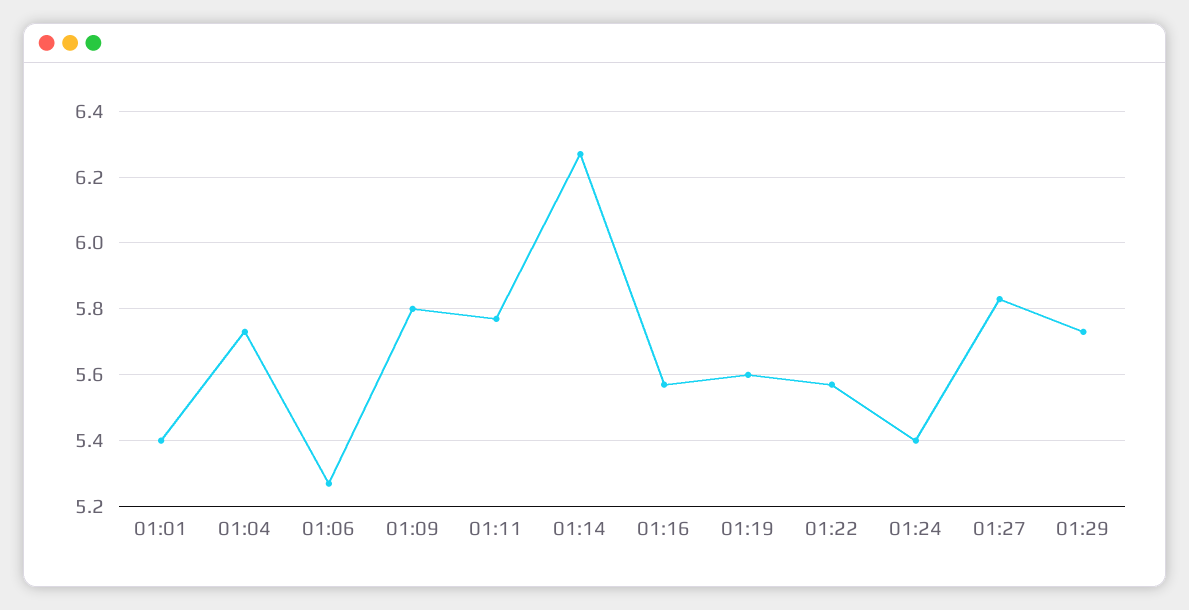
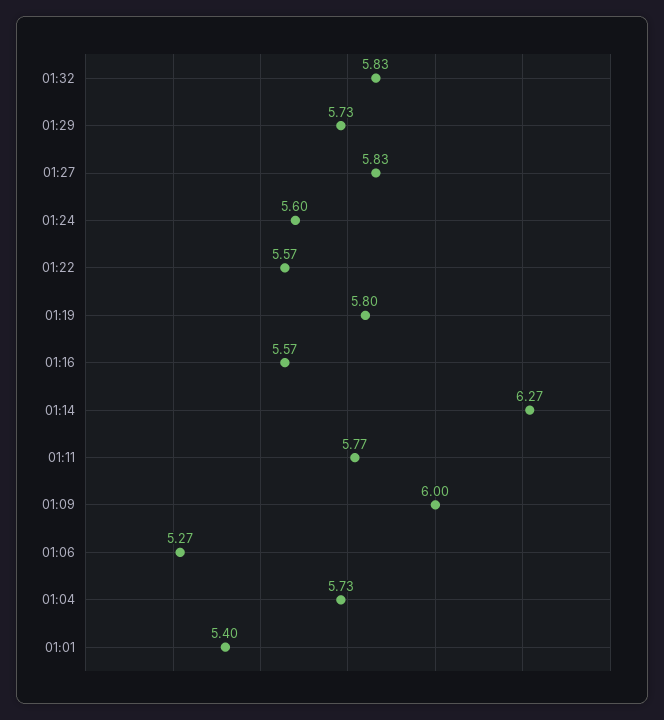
01:09: 5.8 -> 6
01:19: 5.6 -> 5.8
01:24: 5.4 -> 5.6
01:32: none -> 5.83

